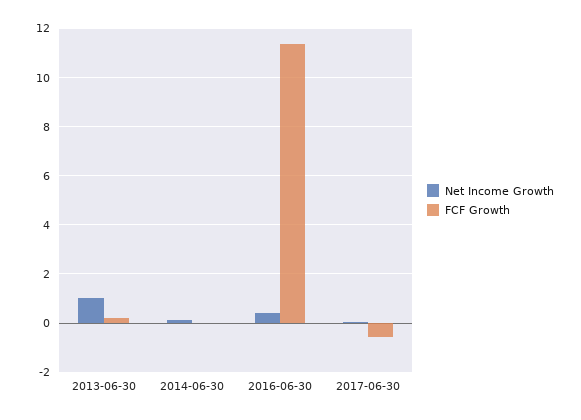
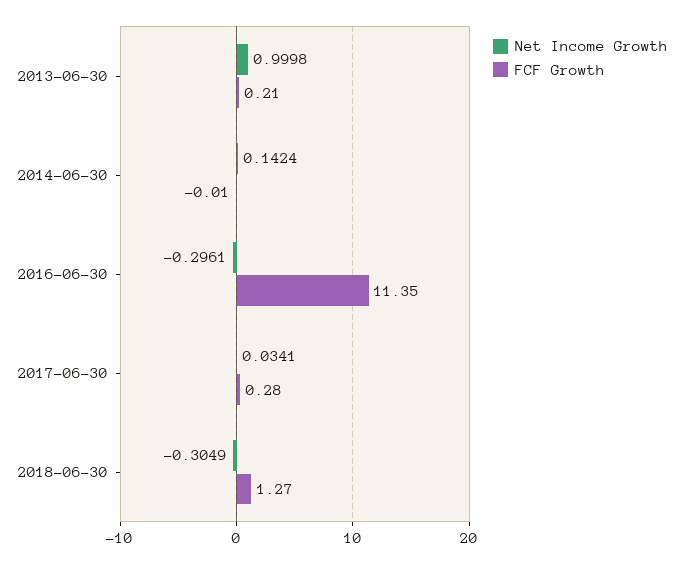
Net Income Growth, 2016-06-30: 0.5 -> -0.2961
FCF Growth, 2017-06-30: -0.5 -> 0.28
Net Income Growth, 2018-06-30: none -> -0.3049
FCF Growth, 2018-06-30: none -> 1.27

